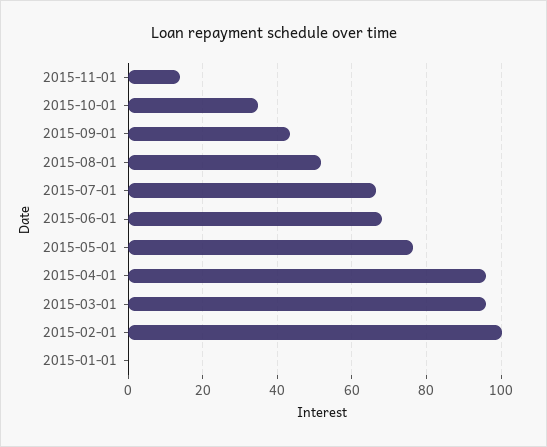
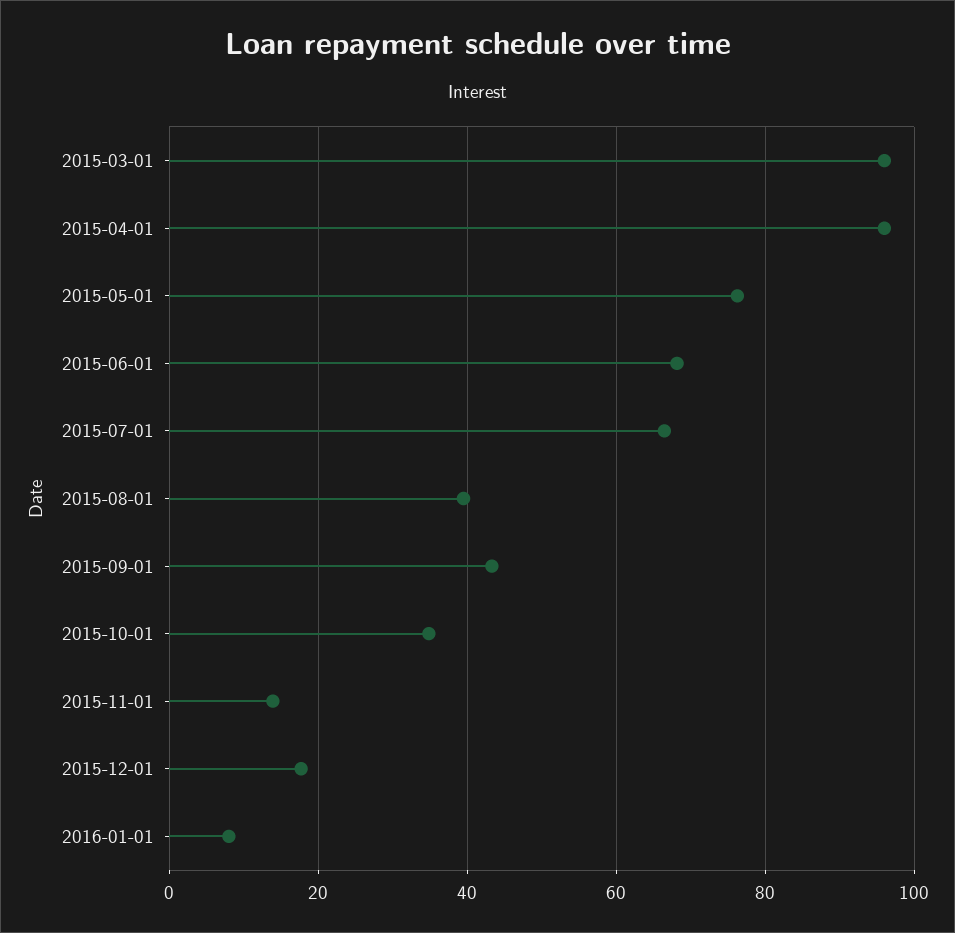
2015-08-01: 52 -> 40
2015-02-01: 100 -> none
2015-01-01: 0 -> none
2015-12-01: none -> 18
2016-01-01: none -> 8

